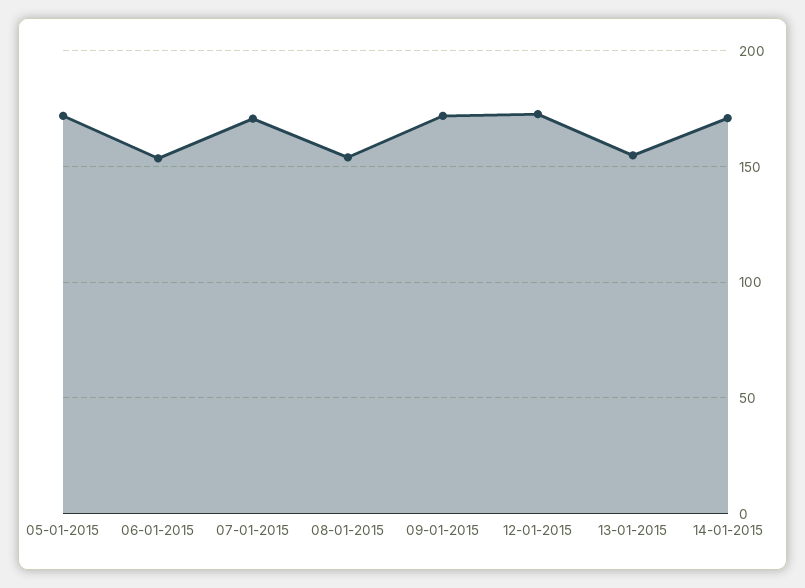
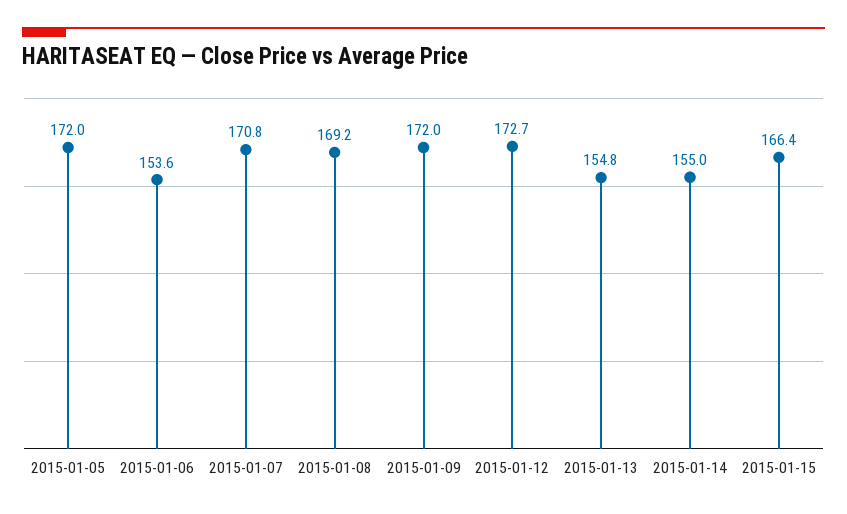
08-01-2015: 155 -> 169.2
14-01-2015: 170 -> 155
2015-01-15: none -> 166.4

